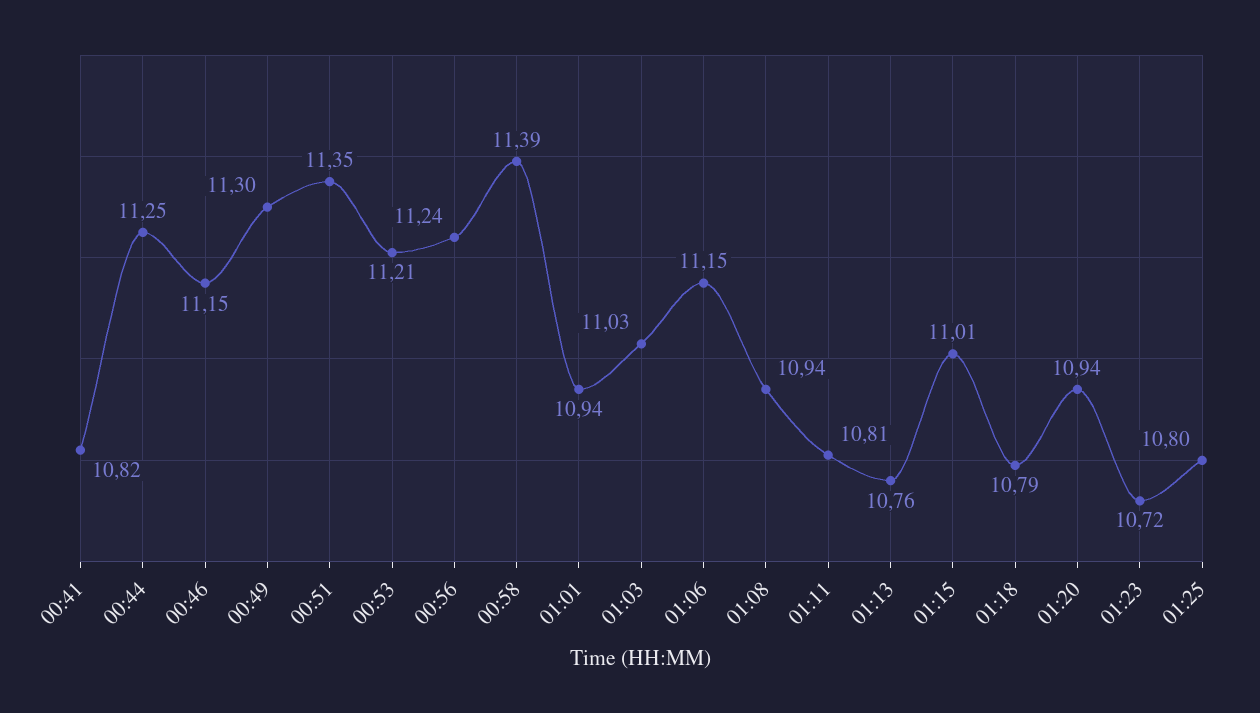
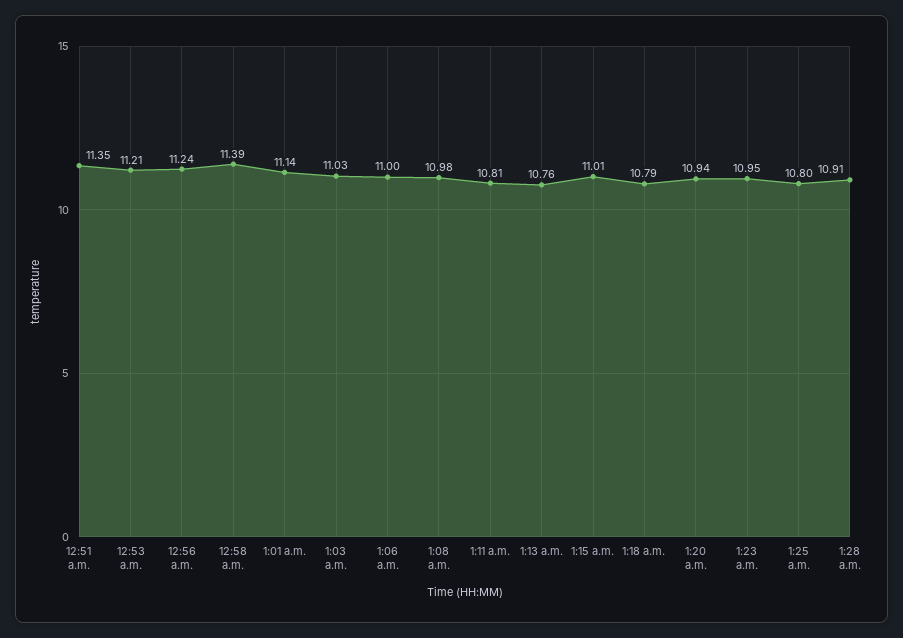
00:41: 10.82 -> none
00:44: 11.25 -> none
00:46: 11.15 -> none
00:49: 11.3 -> none
01:01: 10.94 -> 11.14
01:06: 11.15 -> 11
01:08: 10.94 -> 10.98
01:23: 10.72 -> 10.95
1:28 a.m.: none -> 10.91

